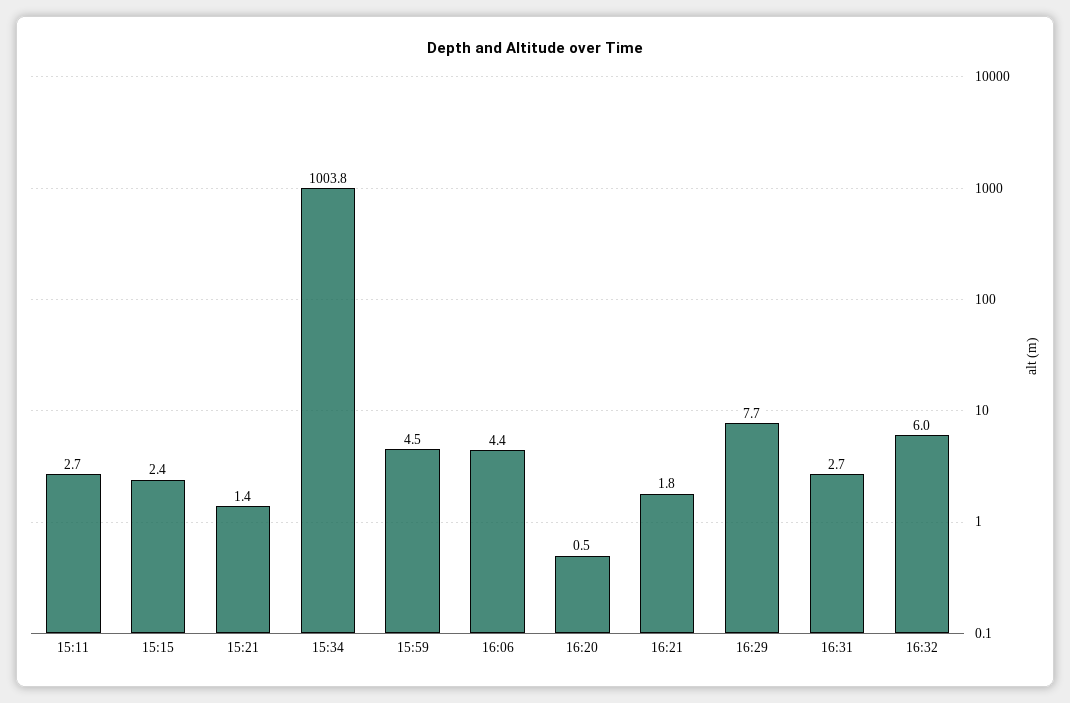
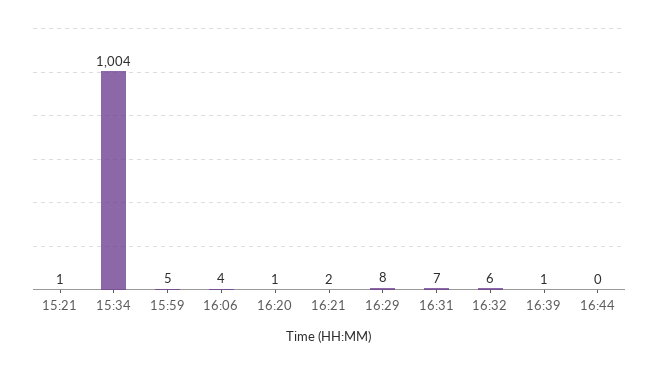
15:11: 2.7 -> none
15:15: 2.4 -> none
16:31: 2.7 -> 7
16:39: none -> 1
16:44: none -> 0

